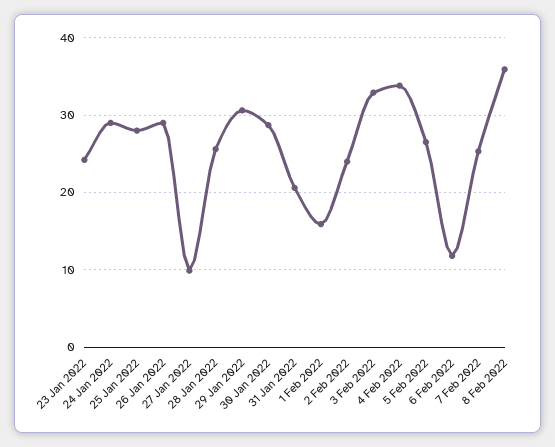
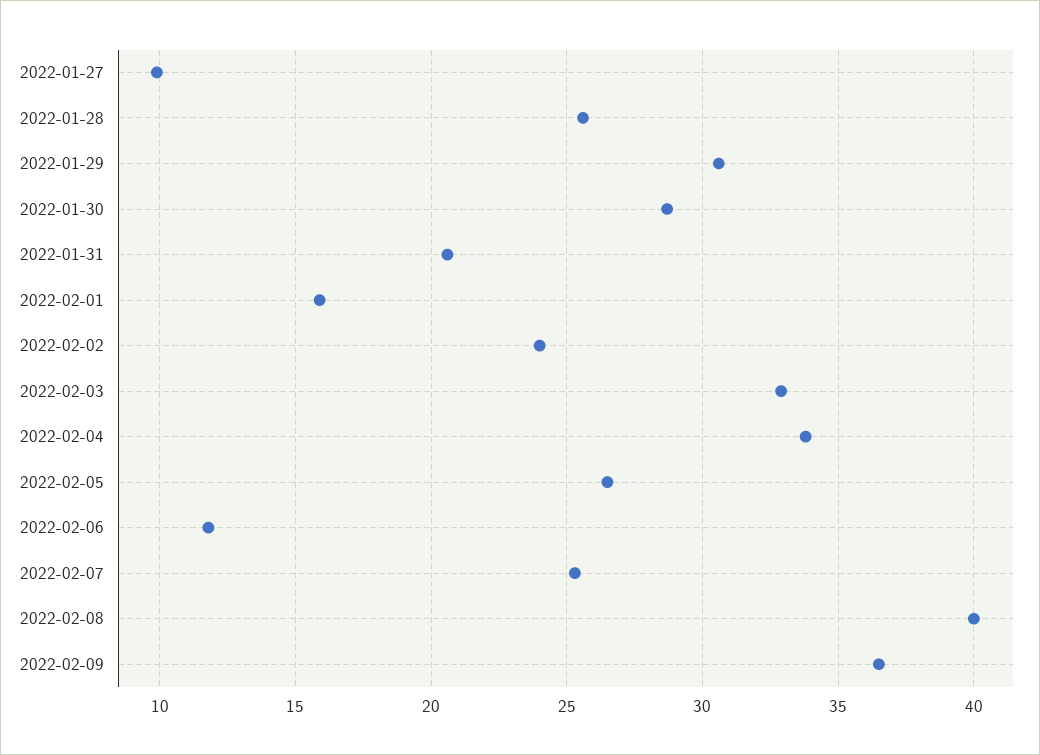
23 Jan 2022: 24 -> none
24 Jan 2022: 29 -> none
25 Jan 2022: 28 -> none
26 Jan 2022: 29 -> none
8 Feb 2022: 36 -> 40
2022-02-09: none -> 36.5

